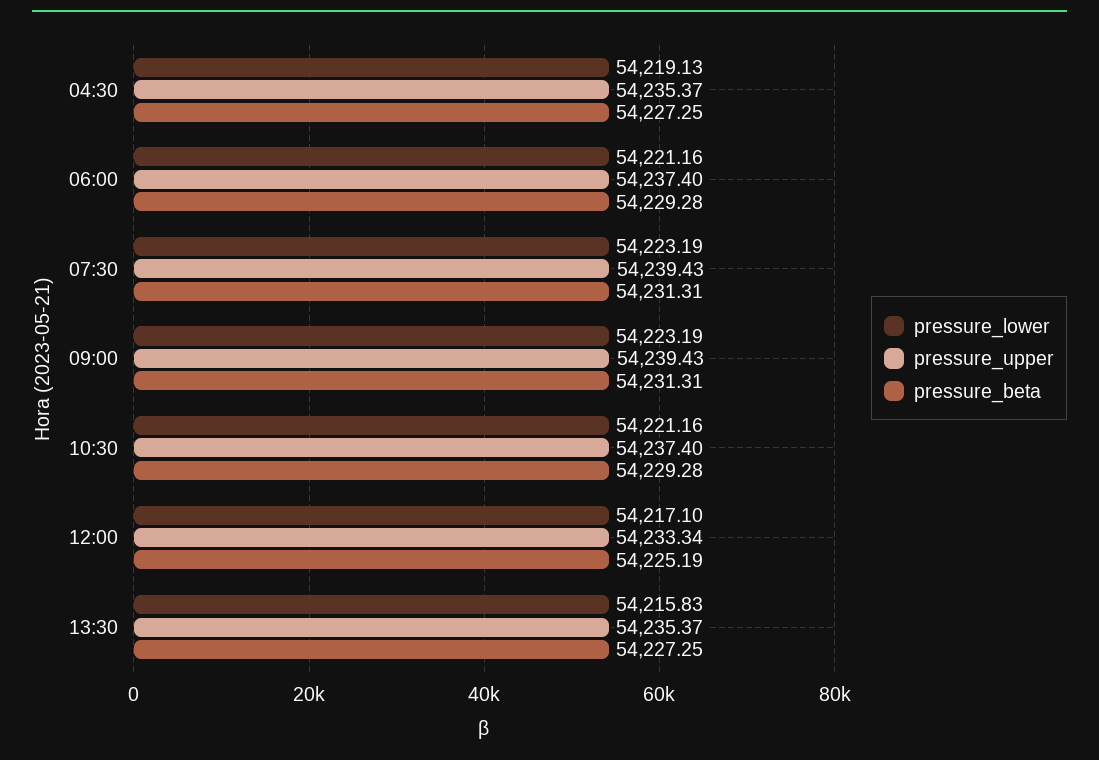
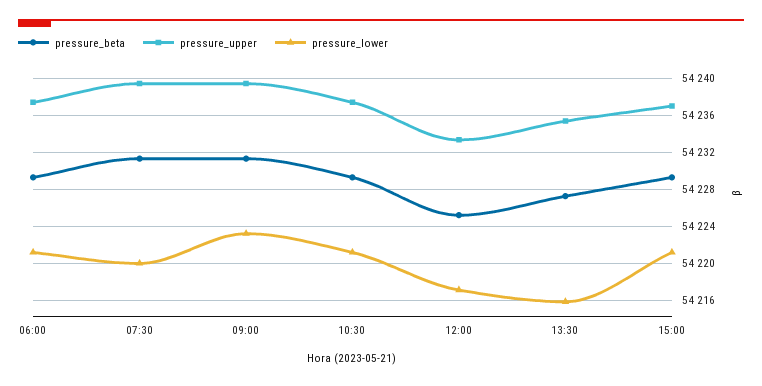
pressure_lower, 04:30: 54219.13 -> none
pressure_upper, 04:30: 54235.37 -> none
pressure_beta, 04:30: 54227.25 -> none
pressure_lower, 07:30: 54223.19 -> 54220
pressure_beta, 15:00: none -> 54229
pressure_upper, 15:00: none -> 54237
pressure_lower, 15:00: none -> 54221

